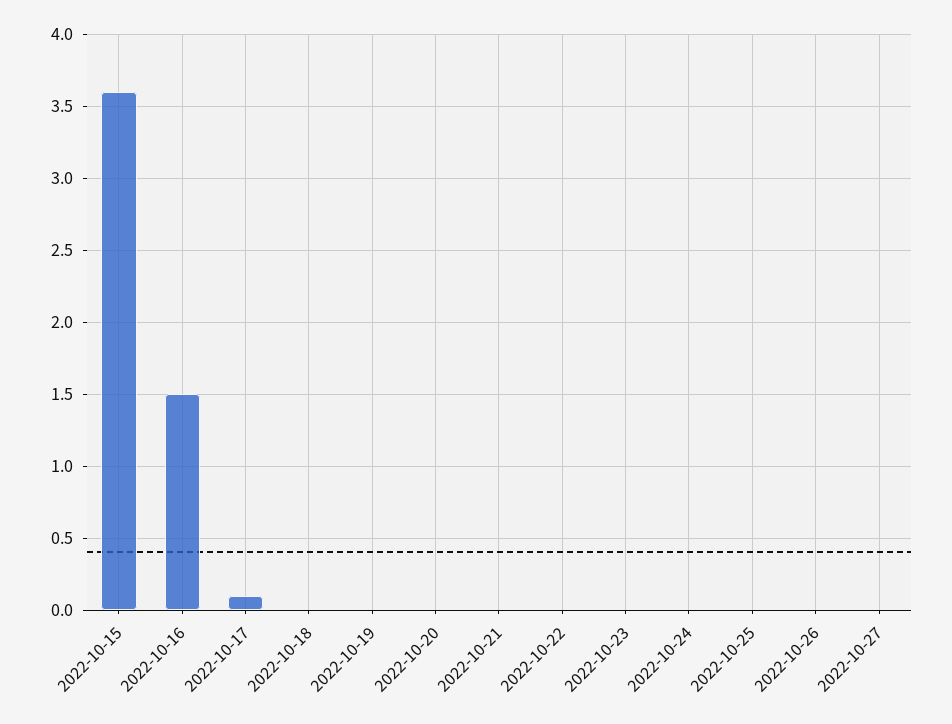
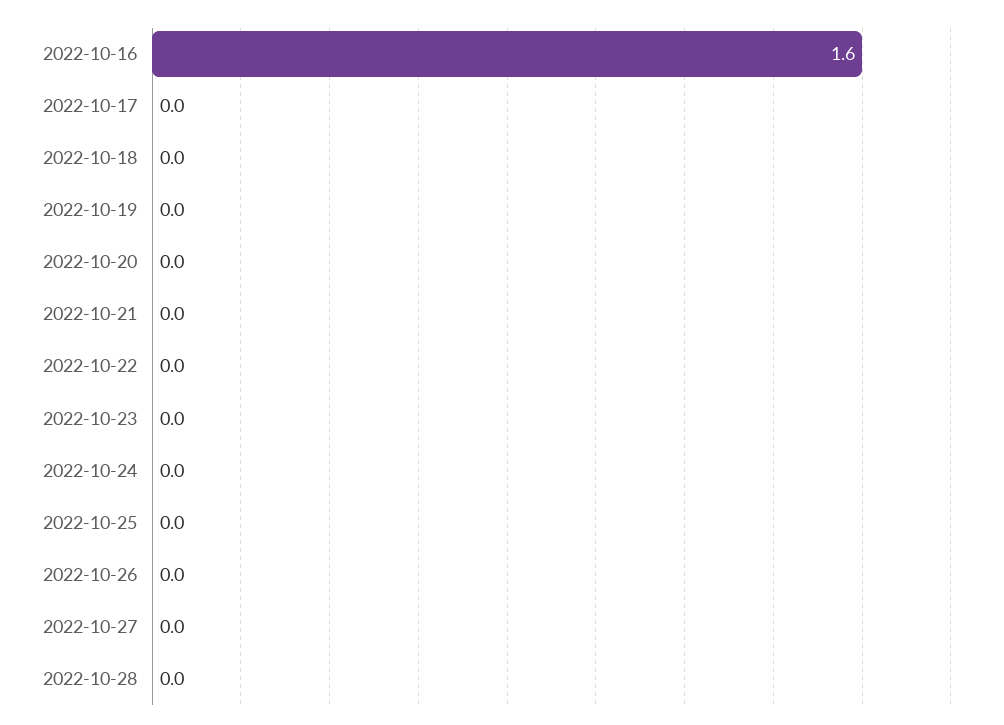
2022-10-15: 3.6 -> none
2022-10-16: 1.5 -> 1.6
2022-10-17: 0.1 -> 0
2022-10-28: none -> 0

